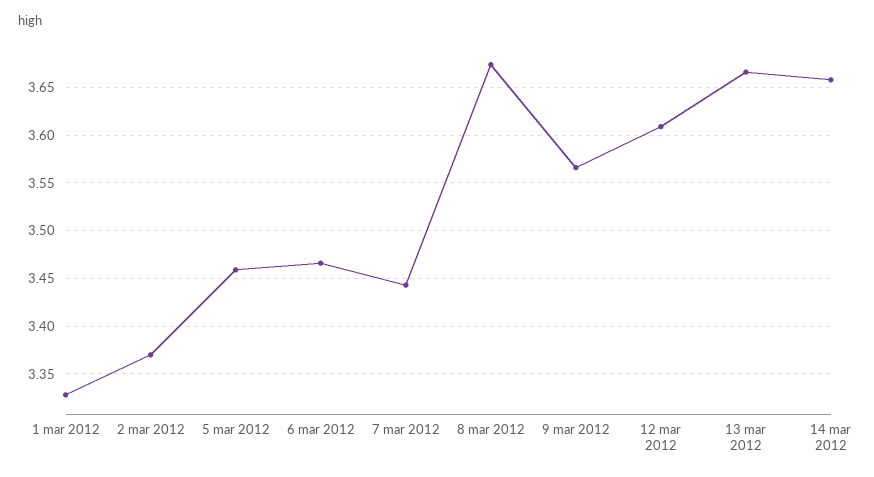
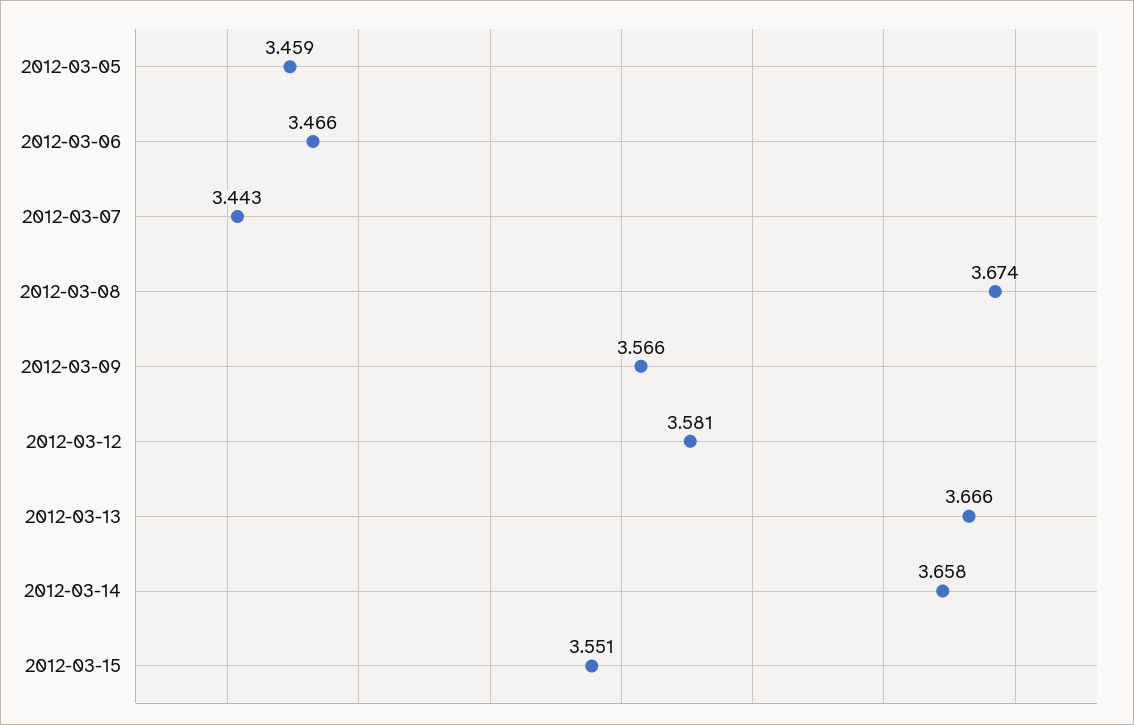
1 mar 2012: 3.33 -> none
2 mar 2012: 3.37 -> none
12 mar 2012: 3.61 -> 3.581
2012-03-15: none -> 3.551

